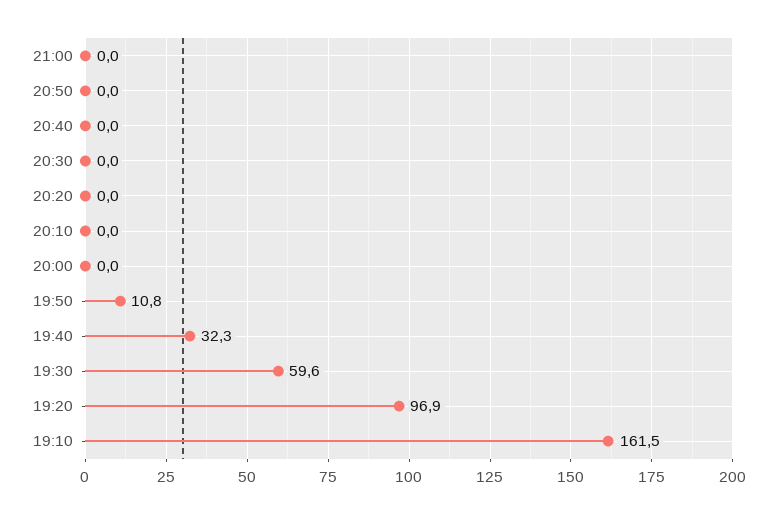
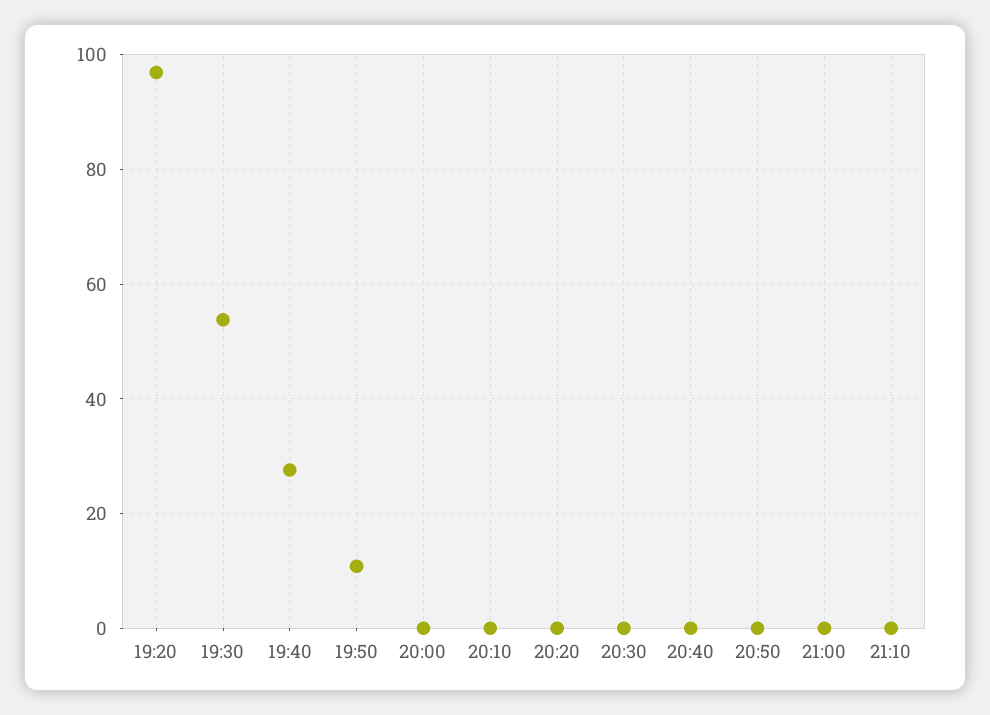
19:40: 32.3 -> 28
19:30: 59.6 -> 54
19:10: 161.5 -> none
21:10: none -> 0

